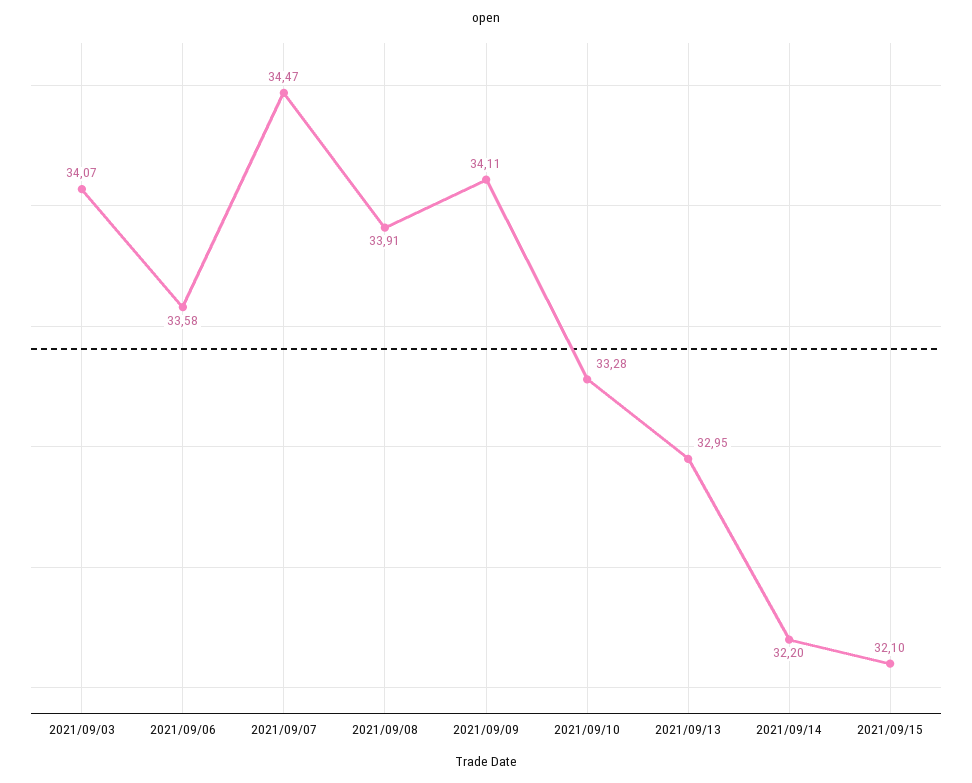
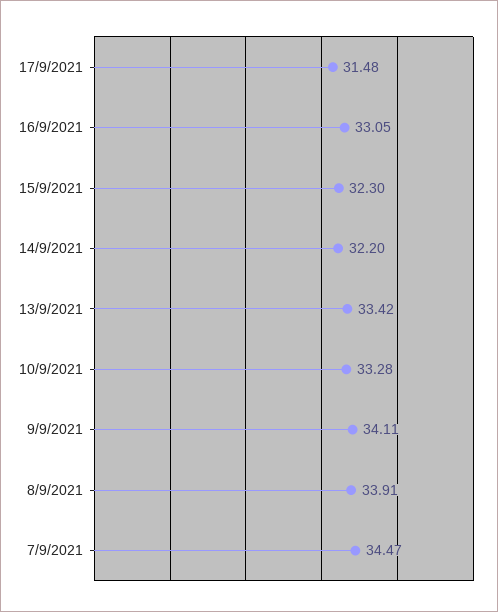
2021/09/03: 34.07 -> none
2021/09/06: 33.58 -> none
2021/09/13: 32.95 -> 33.42
2021/09/15: 32.1 -> 32.3
17/9/2021: none -> 31.48
16/9/2021: none -> 33.05

